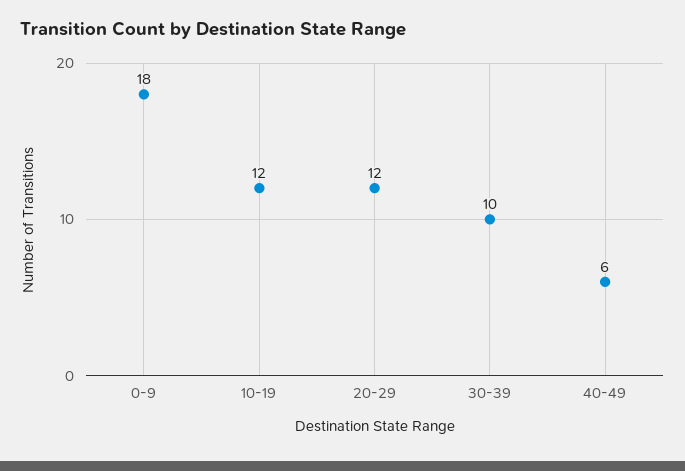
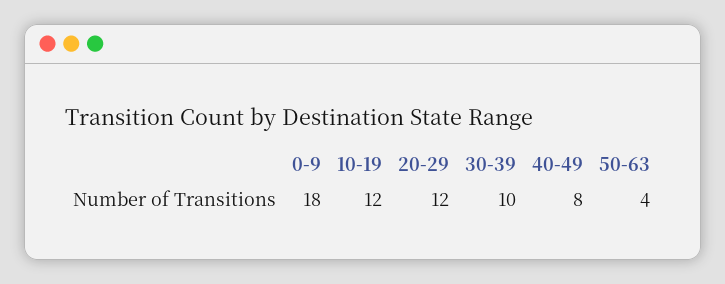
40-49: 6 -> 8
50-63: none -> 4

